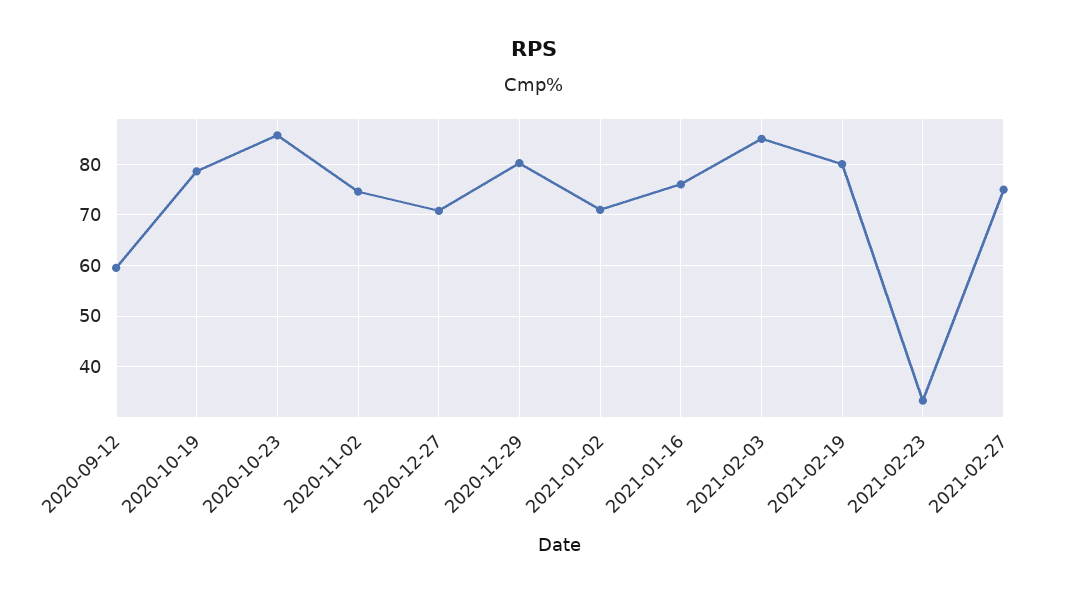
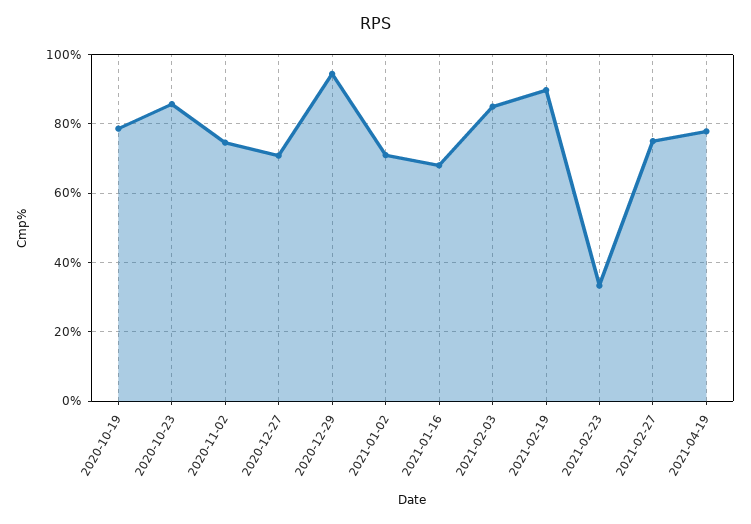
2020-09-12: 60 -> none
2020-12-29: 80 -> 94
2021-01-16: 76 -> 68
2021-02-19: 80 -> 90
2021-04-19: none -> 78

